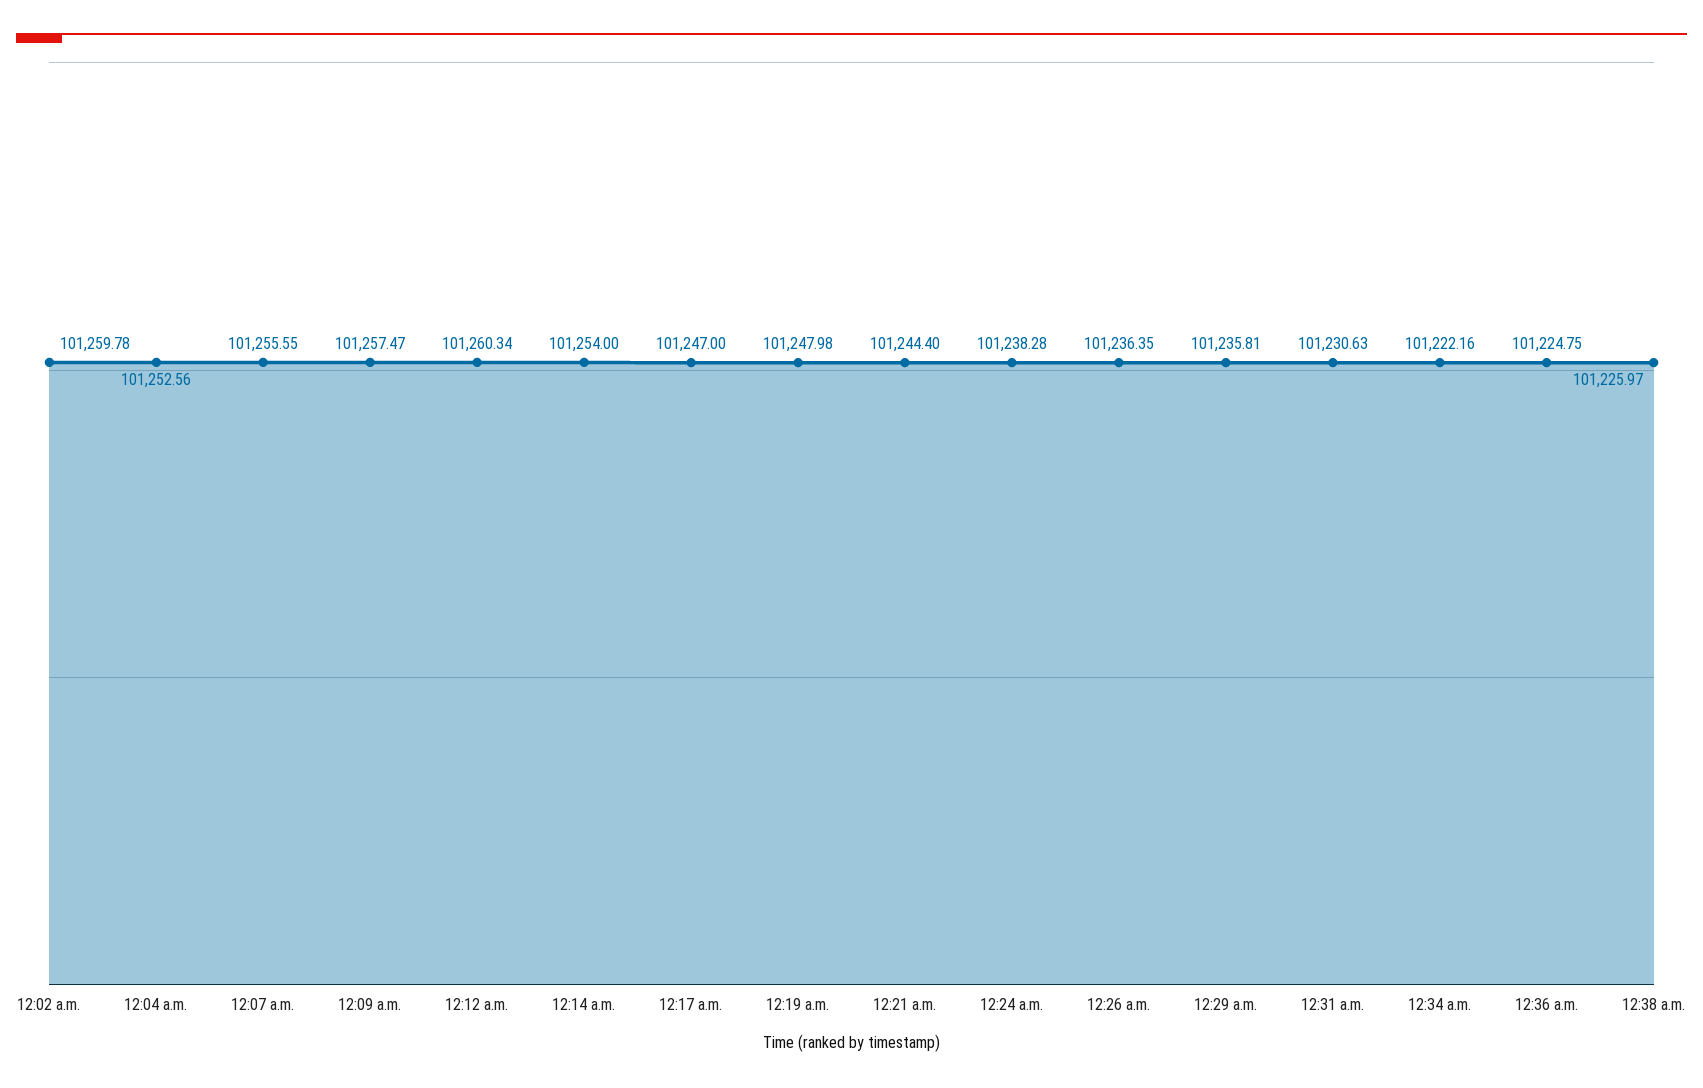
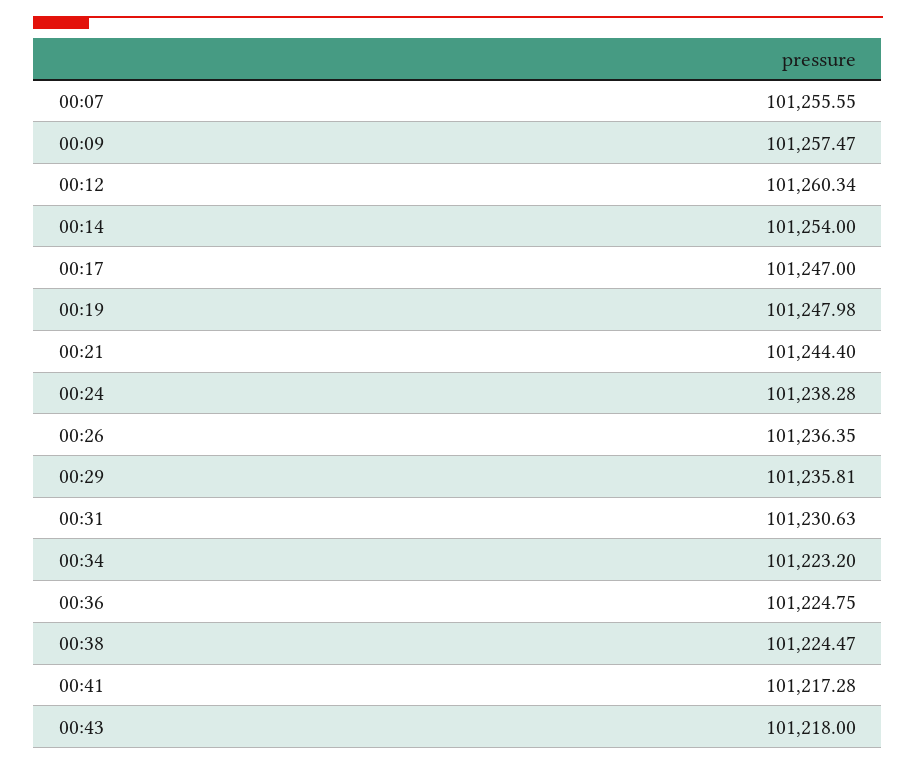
12:02 a.m.: 101259.78 -> none
12:04 a.m.: 101252.56 -> none
12:34 a.m.: 101222.16 -> 101223.2
12:38 a.m.: 101225.97 -> 101224.47
00:41: none -> 101217.28
00:43: none -> 101218

